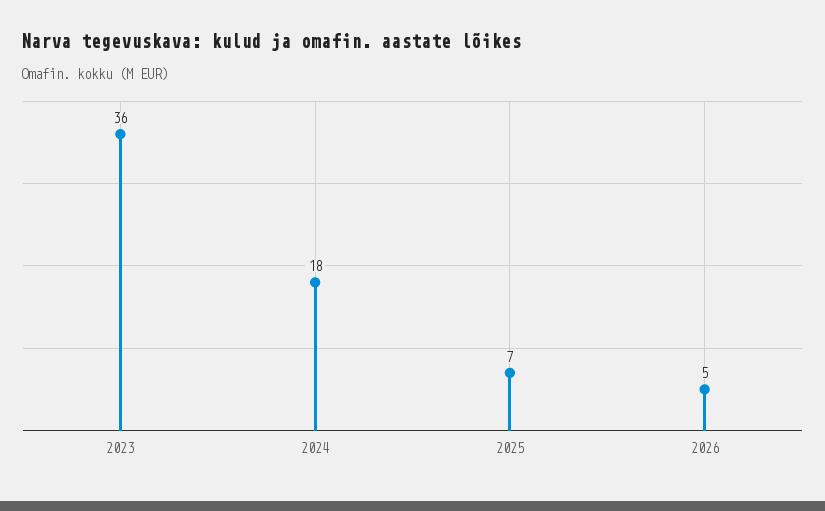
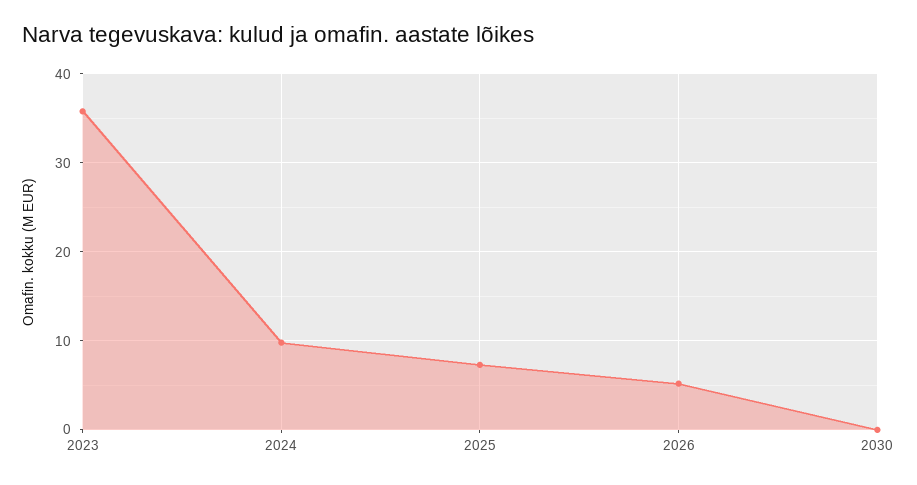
2024: 18 -> 10
2030: none -> 0

